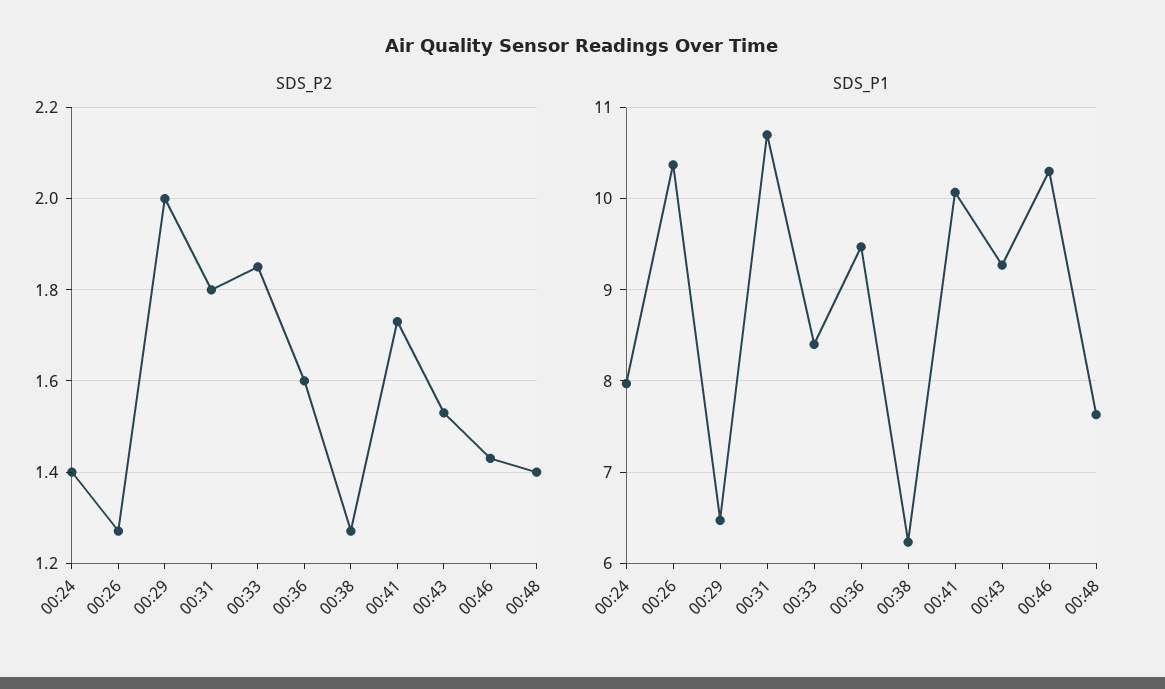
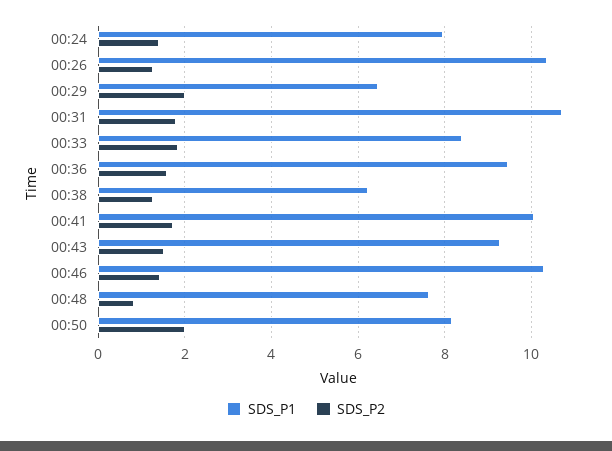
SDS_P2, 00:48: 1.4 -> 0.8
SDS_P1, 00:50: none -> 8.2
SDS_P2, 00:50: none -> 2

